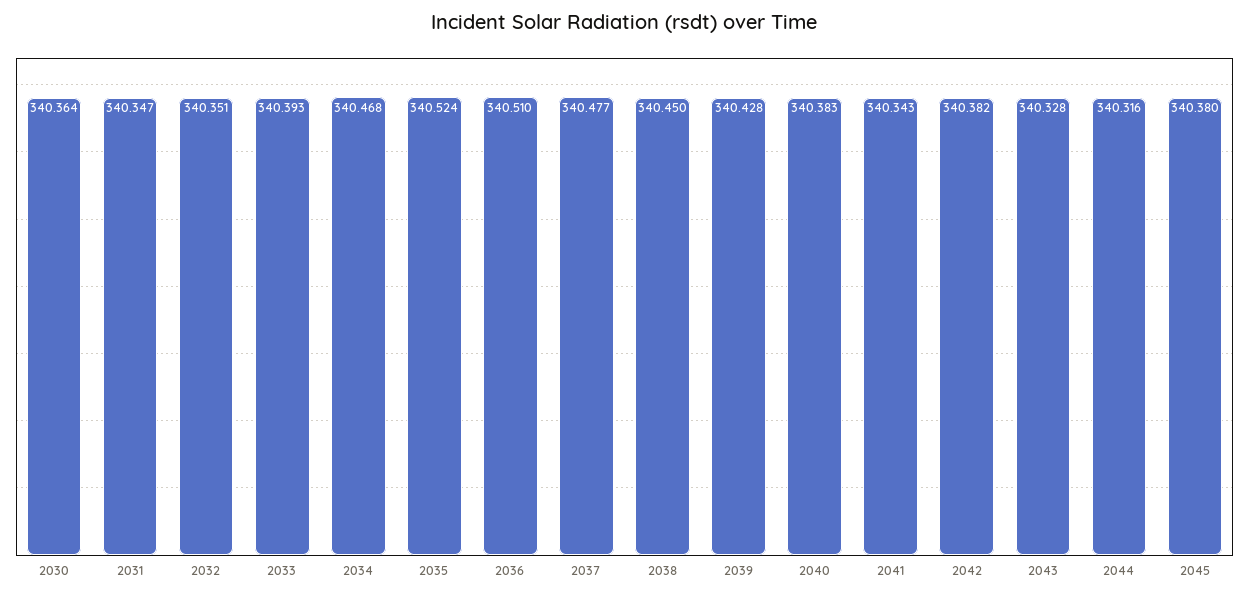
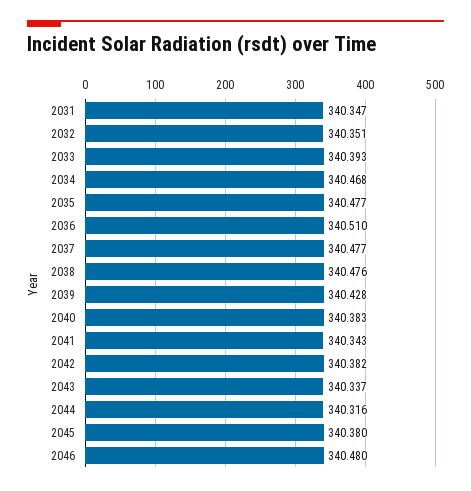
2030: 340.364 -> none
2035: 340.524 -> 340.477
2038: 340.45 -> 340.476
2043: 340.328 -> 340.337
2046: none -> 340.48

